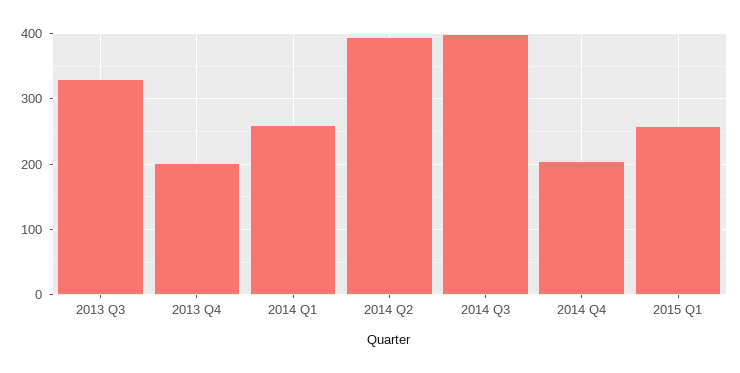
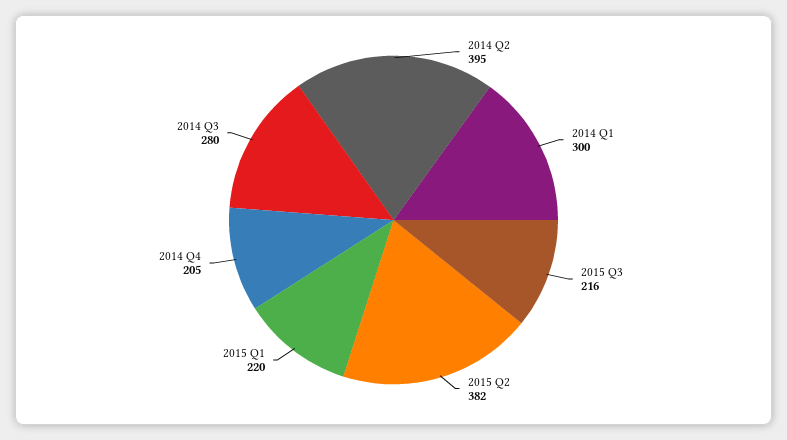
2013 Q3: 330 -> none
2013 Q4: 200 -> none
2014 Q1: 260 -> 300
2014 Q3: 400 -> 280
2015 Q1: 260 -> 220
2015 Q3: none -> 216
2015 Q2: none -> 382

